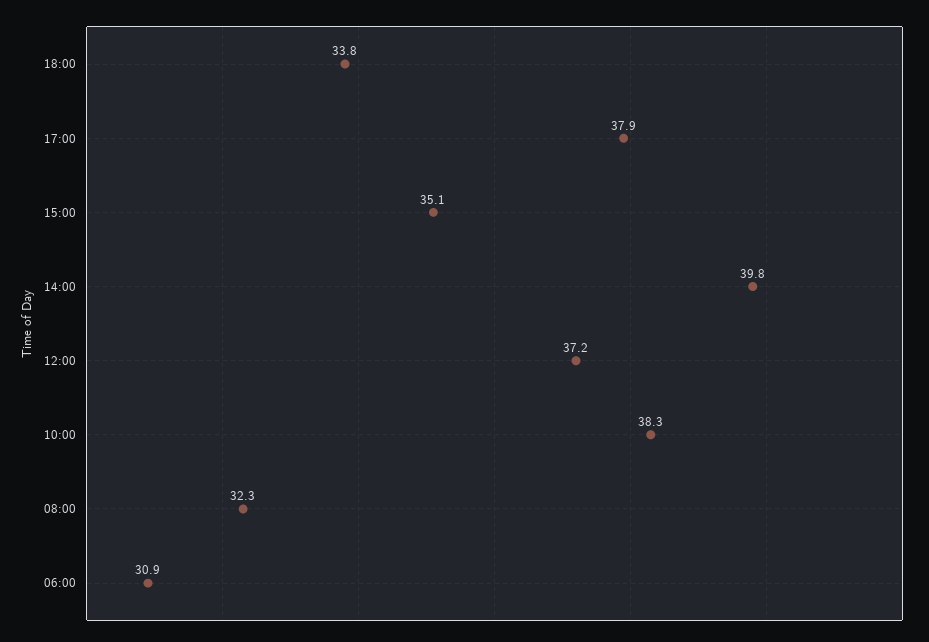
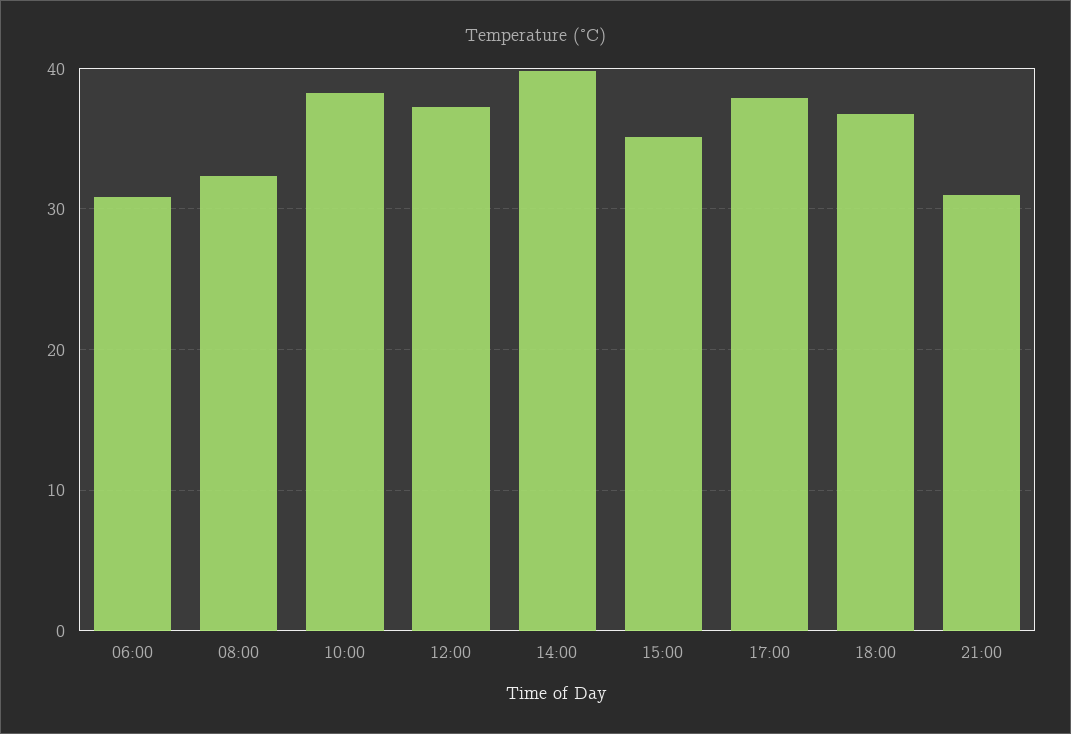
18:00: 33.8 -> 37
21:00: none -> 31

